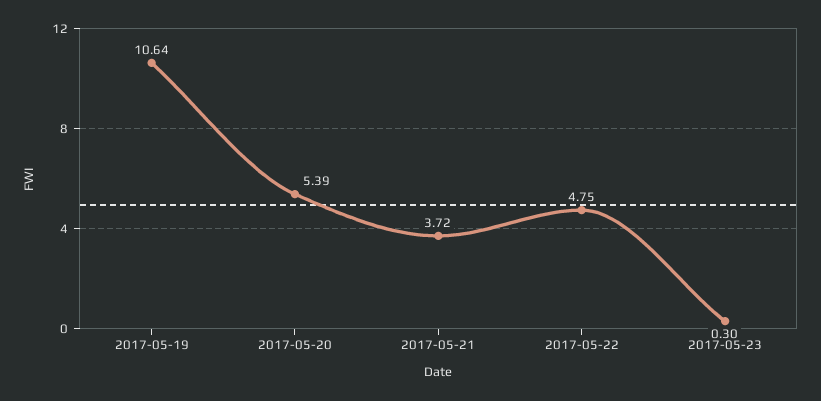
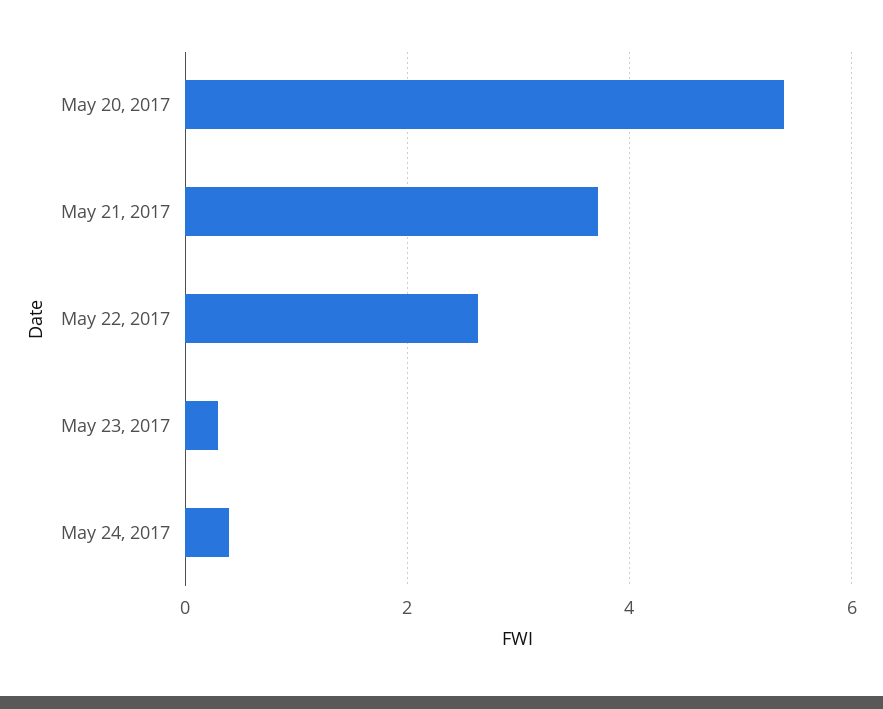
2017-05-19: 10.64 -> none
2017-05-22: 4.75 -> 2.6
May 24, 2017: none -> 0.4

